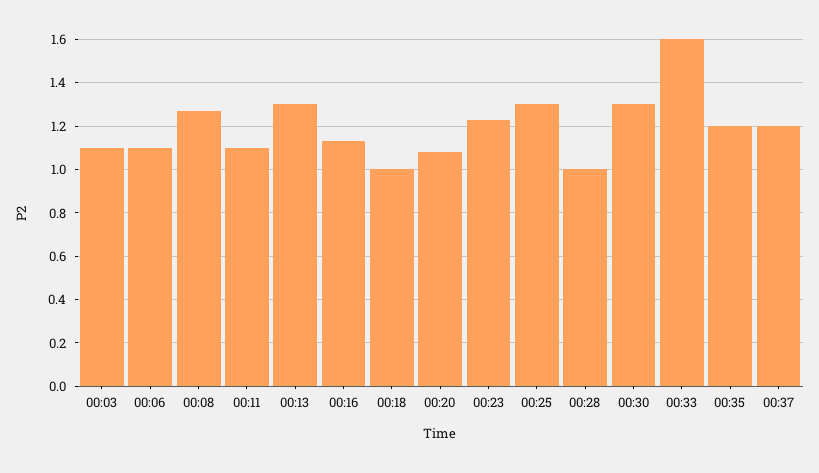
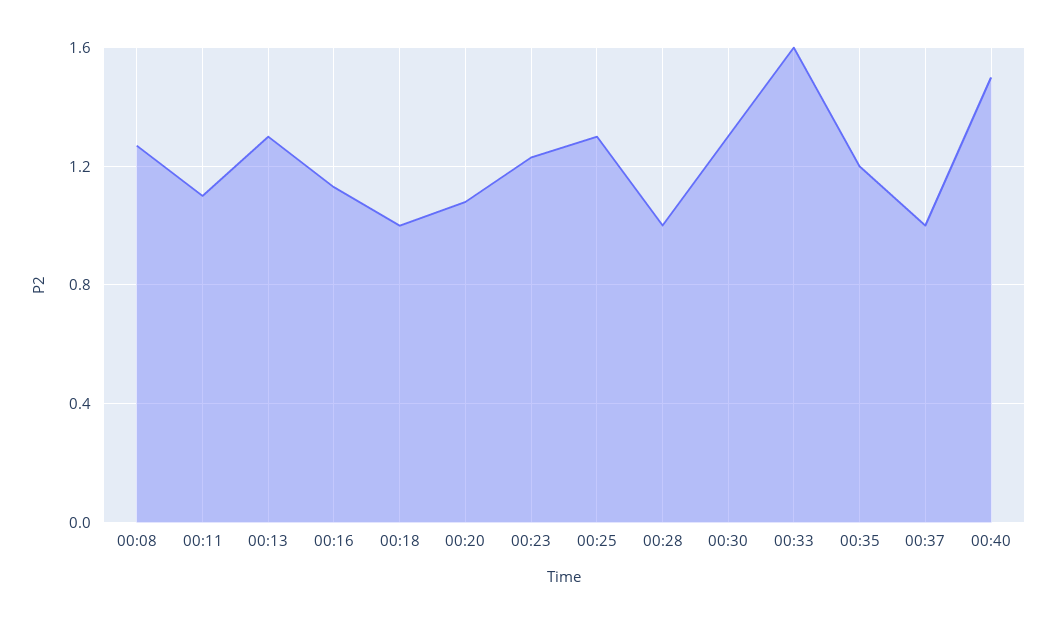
00:03: 1.1 -> none
00:06: 1.1 -> none
00:37: 1.2 -> 1
00:40: none -> 1.5

